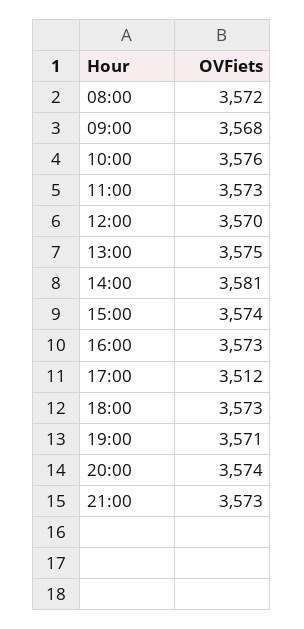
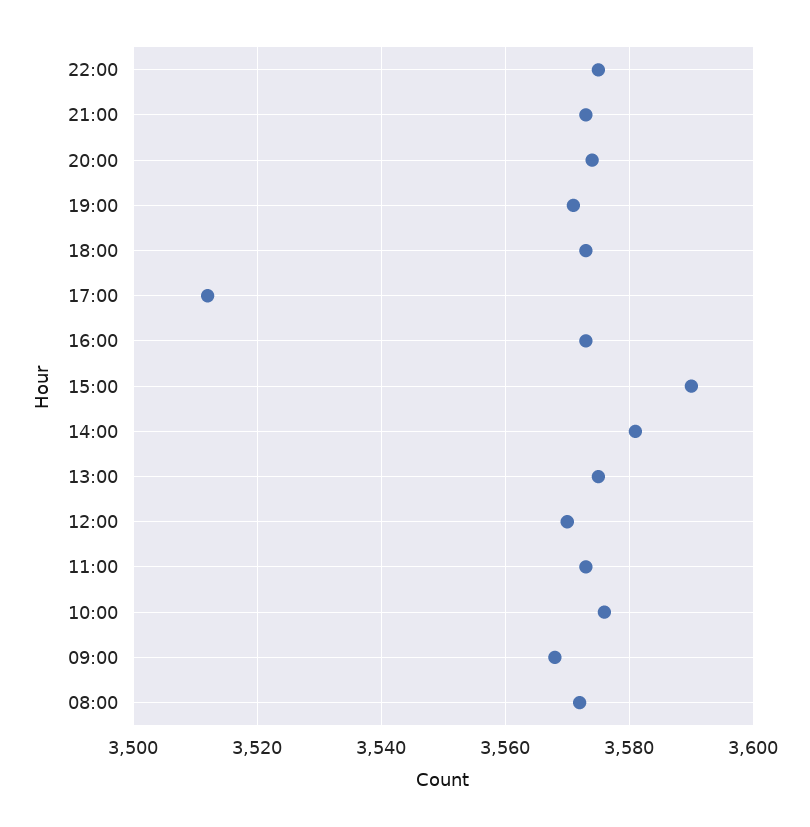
15:00: 3574 -> 3590
22:00: none -> 3575

